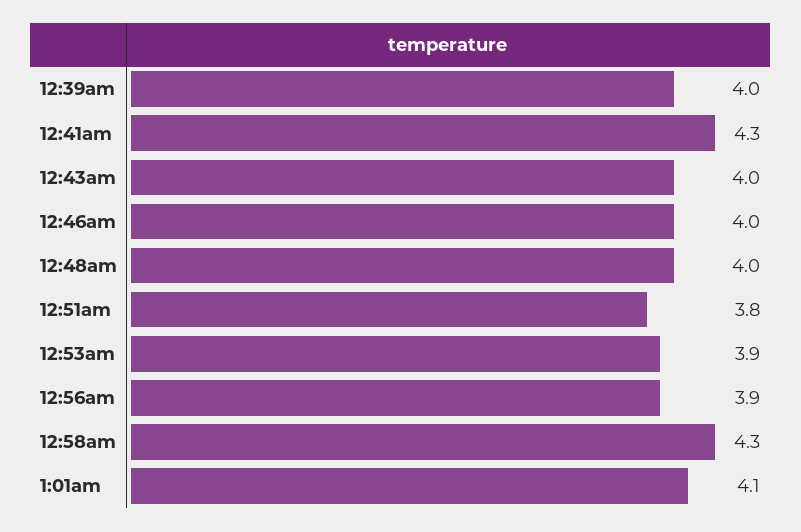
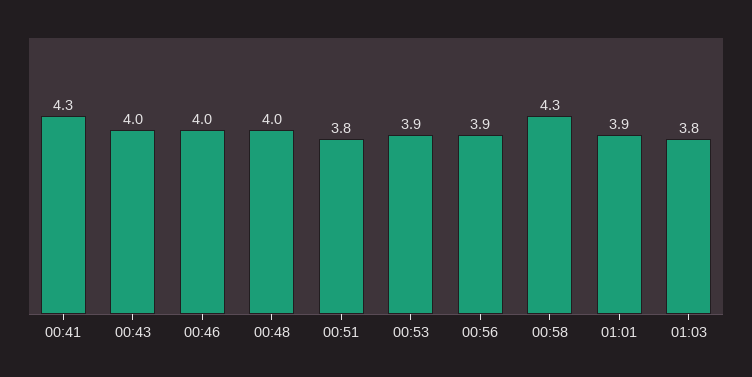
12:39am: 4 -> none
1:01am: 4.1 -> 3.9
01:03: none -> 3.8

